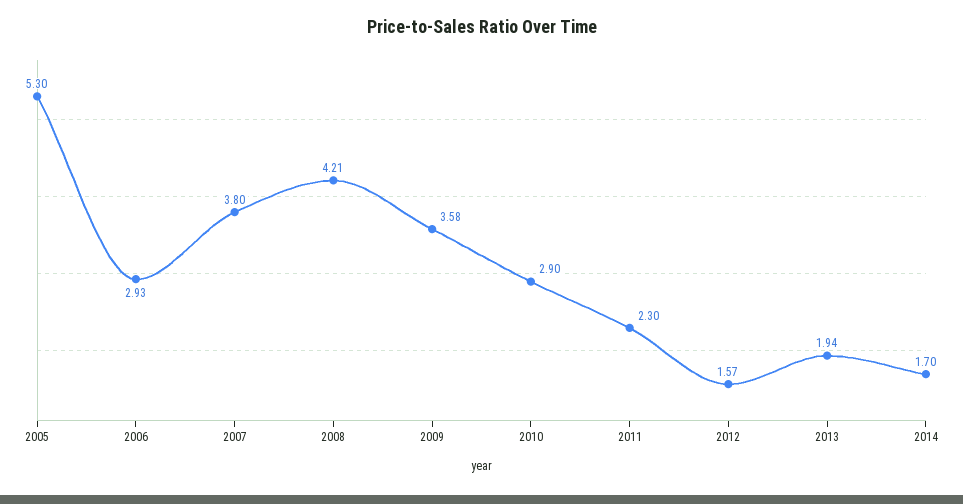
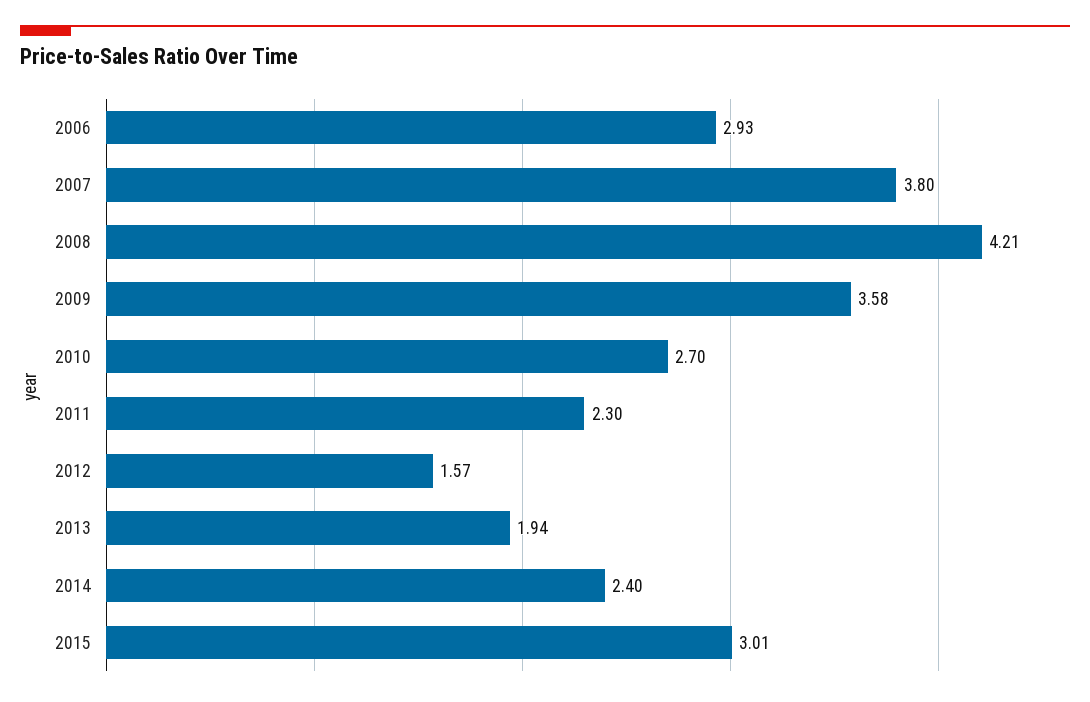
2005: 5.3 -> none
2010: 2.9 -> 2.7
2014: 1.7 -> 2.4
2015: none -> 3.01

